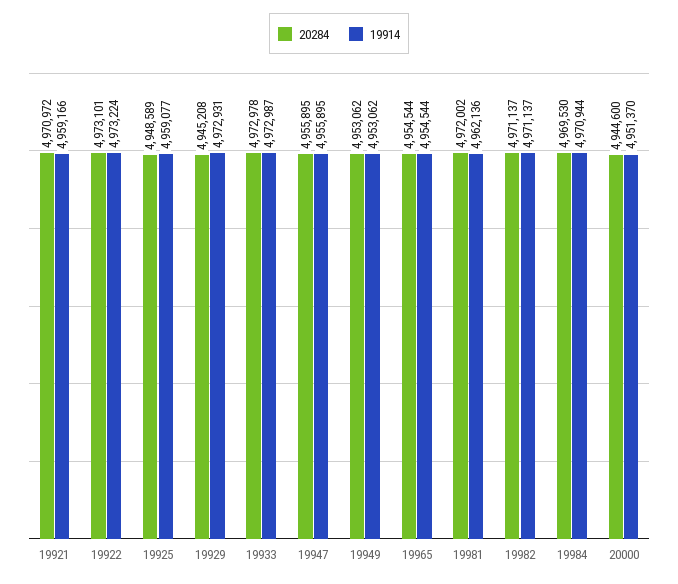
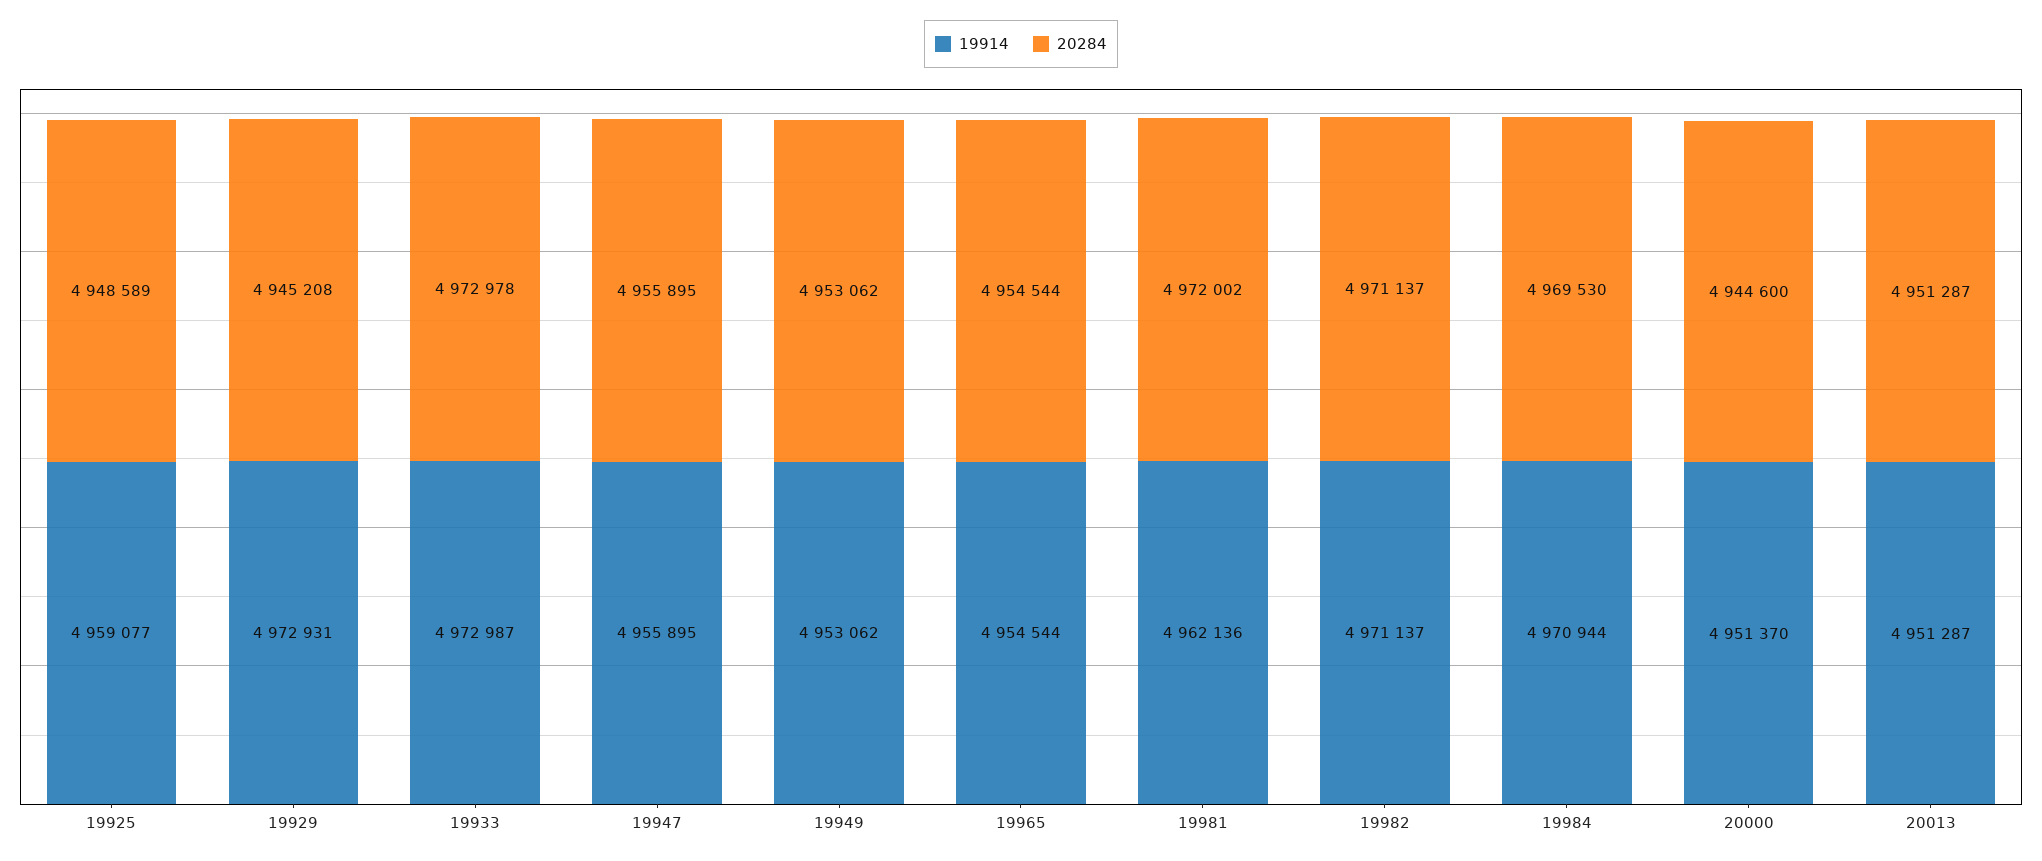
20284, 19921: 4970972 -> none
19914, 19921: 4959166 -> none
20284, 19922: 4973101 -> none
19914, 19922: 4973224 -> none
19914, 20013: none -> 4951287
20284, 20013: none -> 4951287

